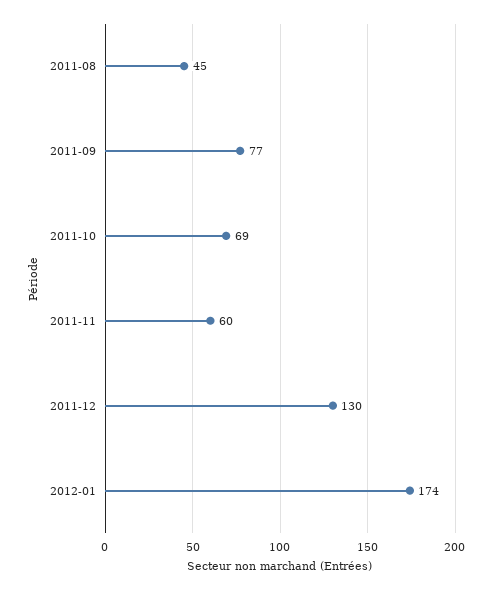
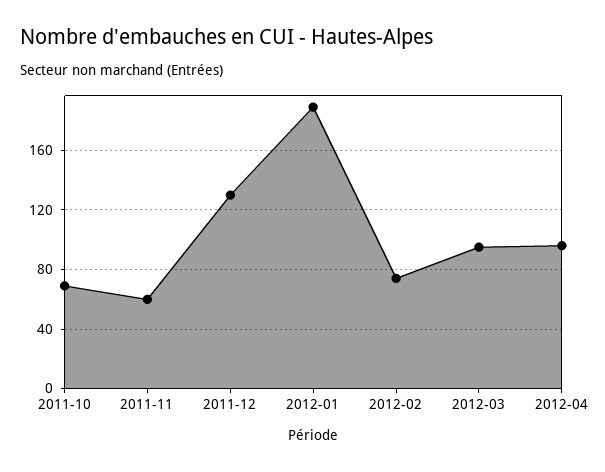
2011-08: 45 -> none
2011-09: 77 -> none
2012-01: 174 -> 190
2012-02: none -> 75
2012-03: none -> 95
2012-04: none -> 95

